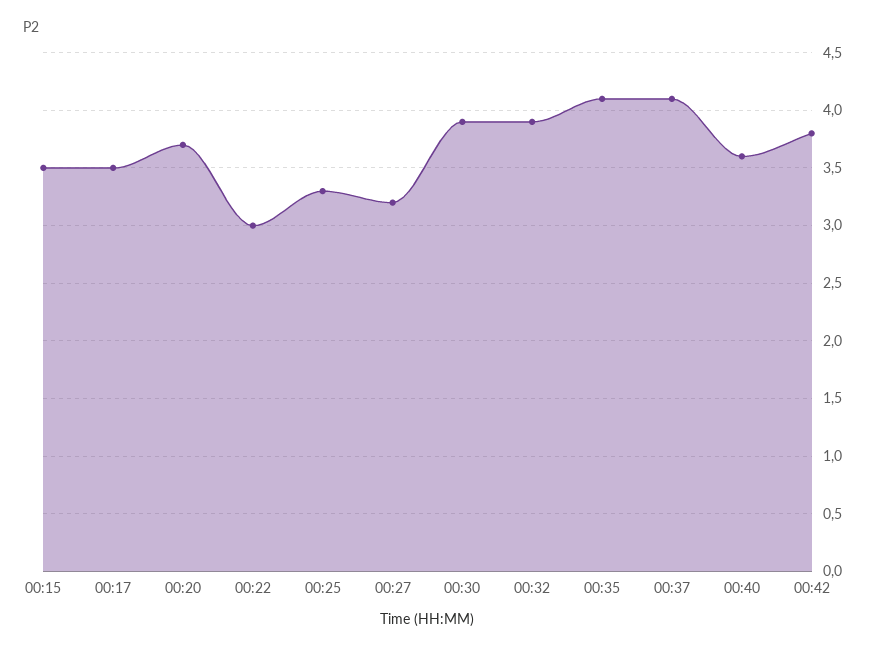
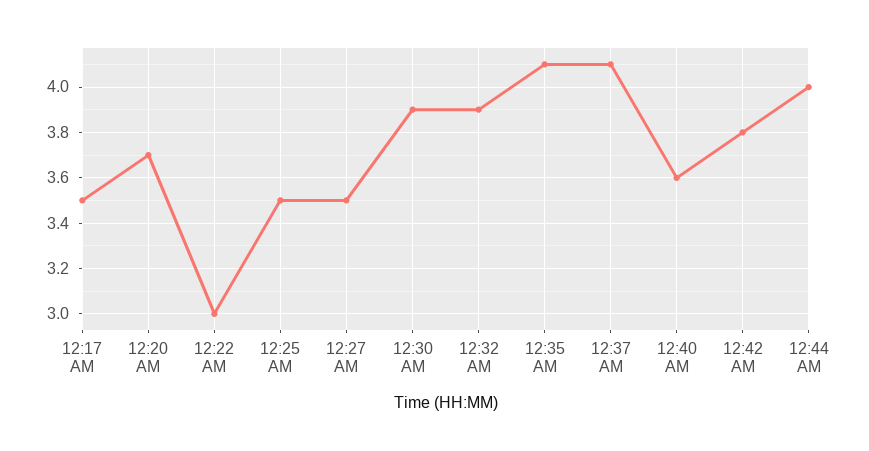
00:15: 3.5 -> none
00:25: 3.3 -> 3.5
00:27: 3.2 -> 3.5
12:44 AM: none -> 4

